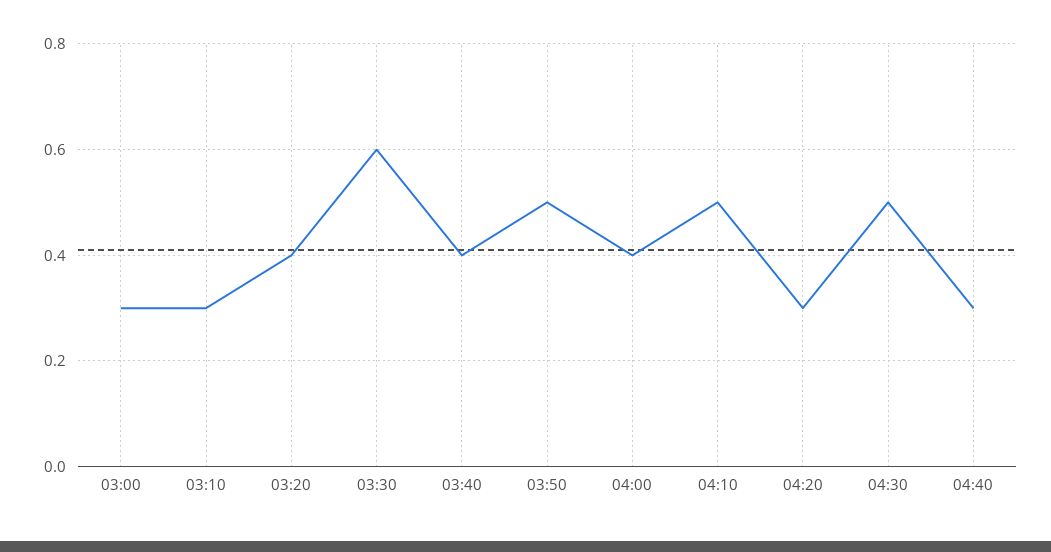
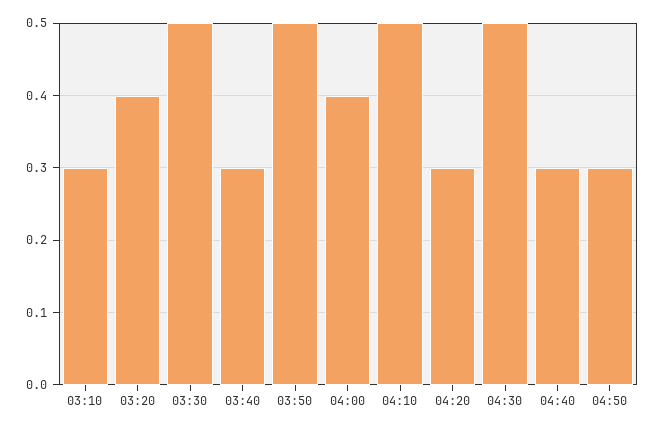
03:00: 0.3 -> none
03:30: 0.6 -> 0.5
03:40: 0.4 -> 0.3
04:50: none -> 0.3

